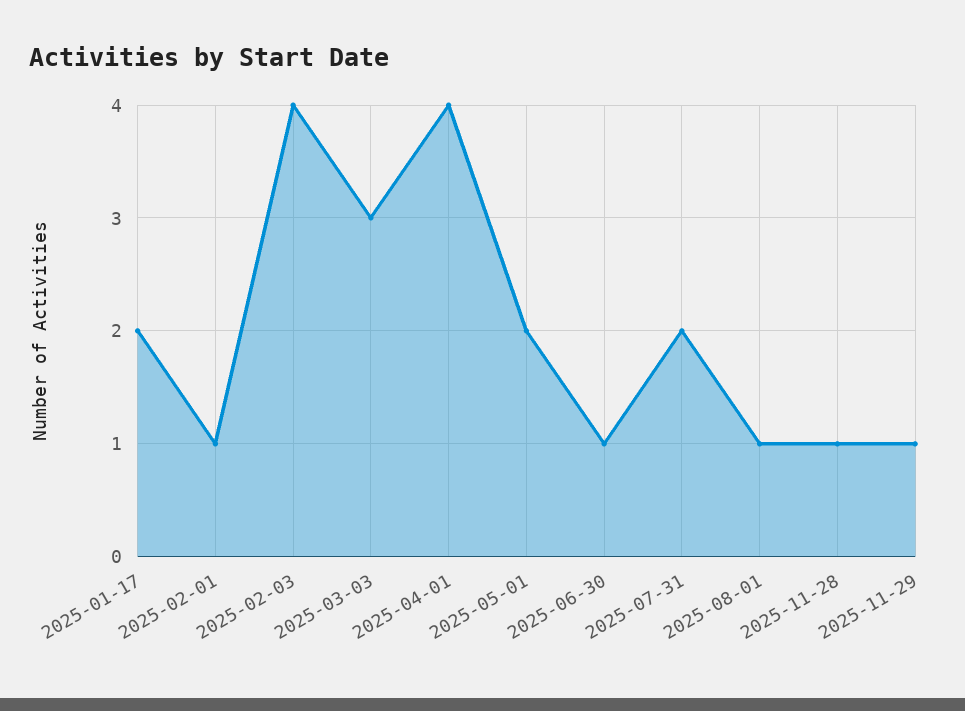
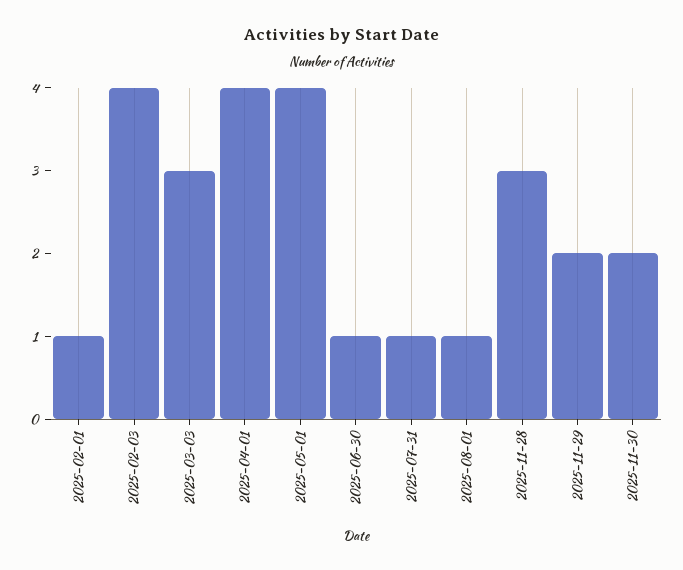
2025-01-17: 2 -> none
2025-05-01: 2 -> 4
2025-07-31: 2 -> 1
2025-11-28: 1 -> 3
2025-11-29: 1 -> 2
2025-11-30: none -> 2

